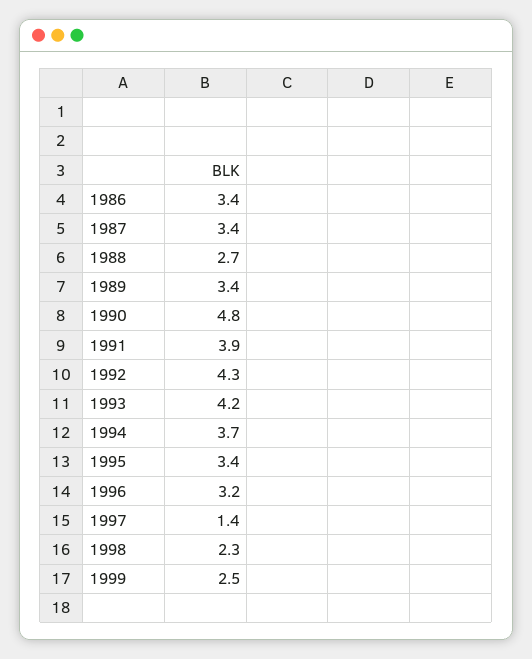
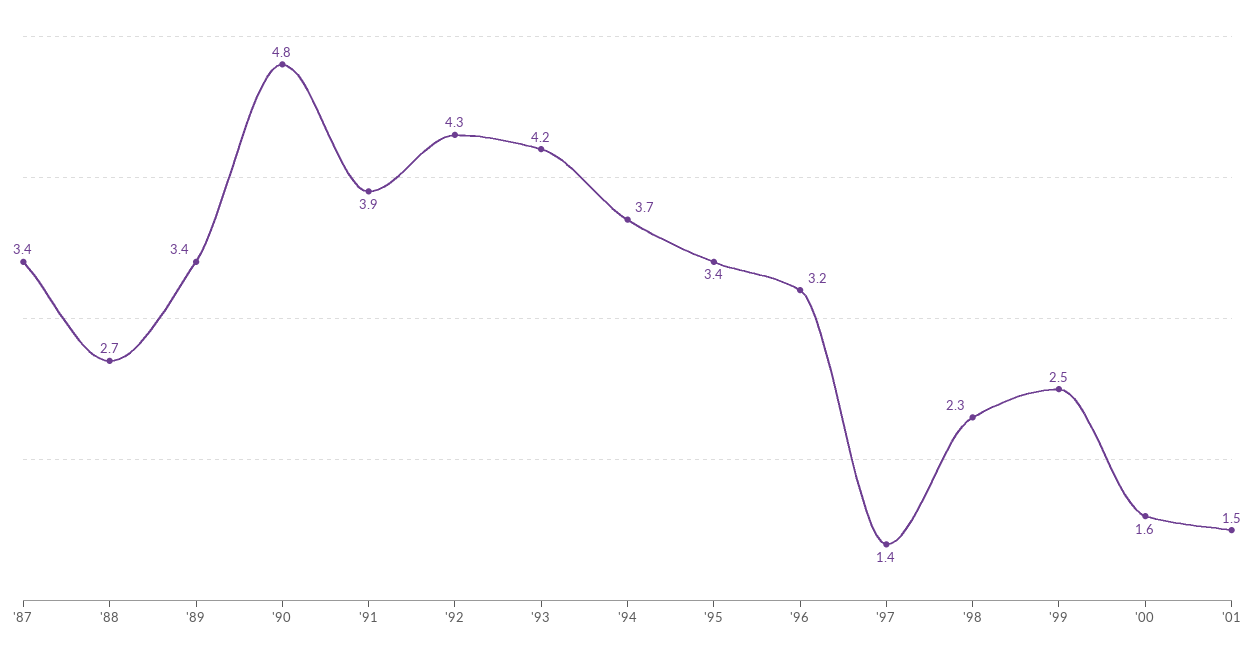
1986: 3.4 -> none
'00: none -> 1.6
'01: none -> 1.5

